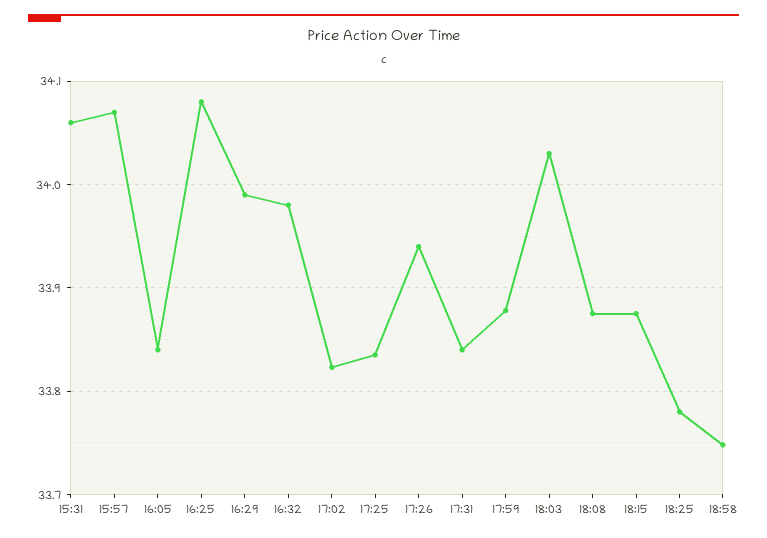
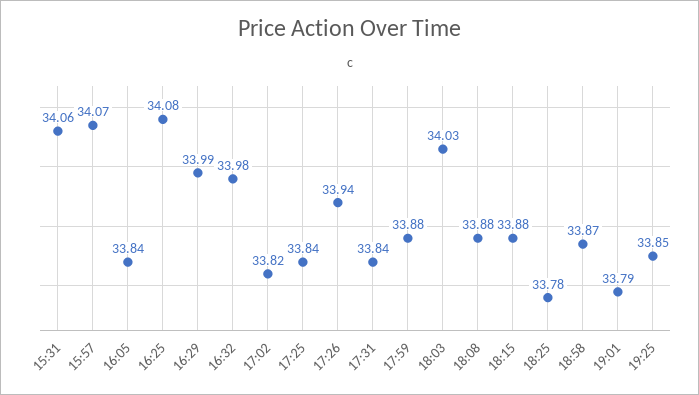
18:58: 33.75 -> 33.87
19:01: none -> 33.79
19:25: none -> 33.85

